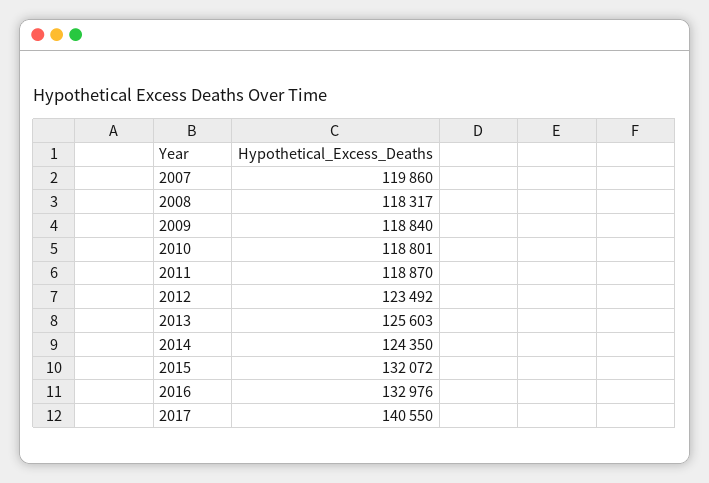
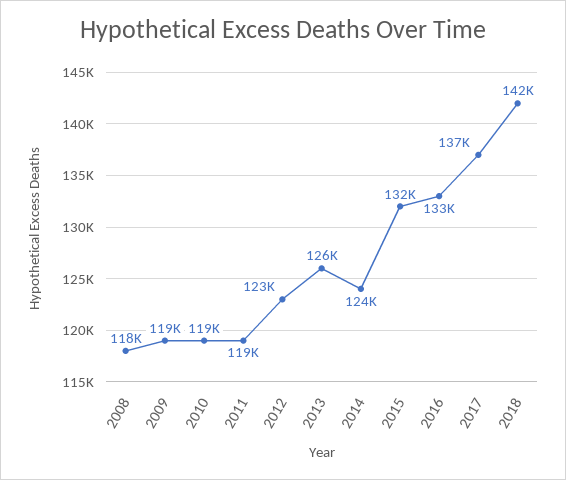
2007: 119860 -> none
2017: 140550 -> 137000
2018: none -> 142000

